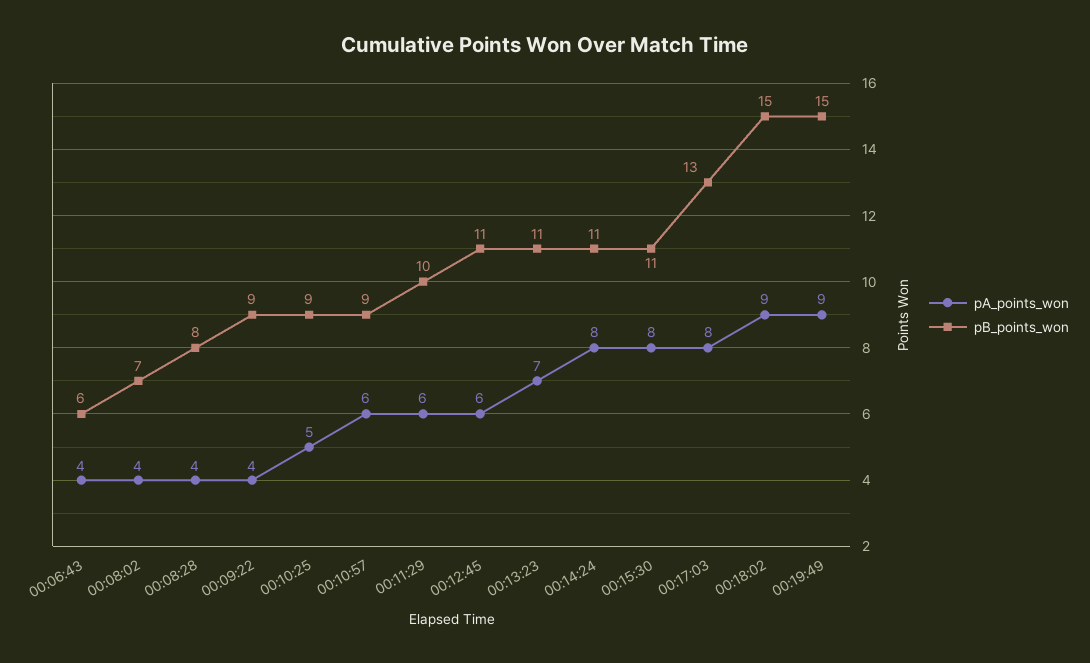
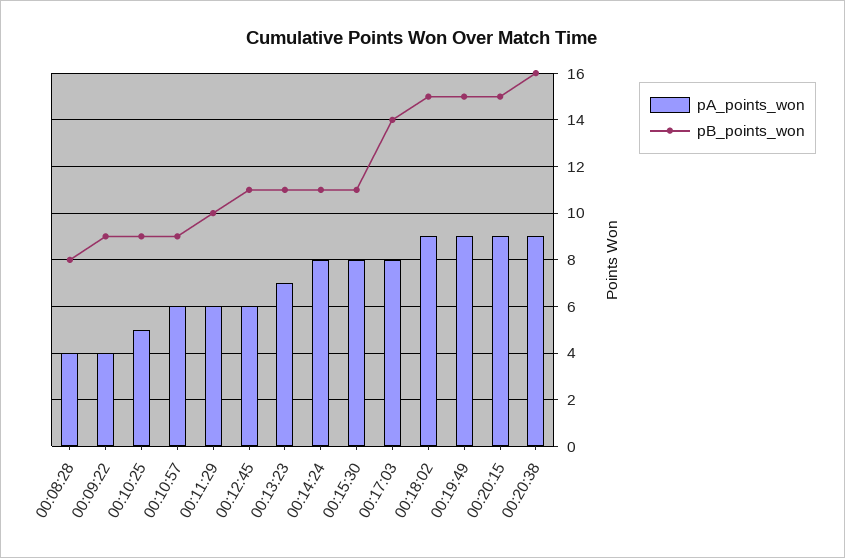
pA_points_won, 00:06:43: 4 -> none
pB_points_won, 00:06:43: 6 -> none
pA_points_won, 00:08:02: 4 -> none
pB_points_won, 00:08:02: 7 -> none
pB_points_won, 00:17:03: 13 -> 14
pA_points_won, 00:20:15: none -> 9
pB_points_won, 00:20:15: none -> 15
pA_points_won, 00:20:38: none -> 9
pB_points_won, 00:20:38: none -> 16

